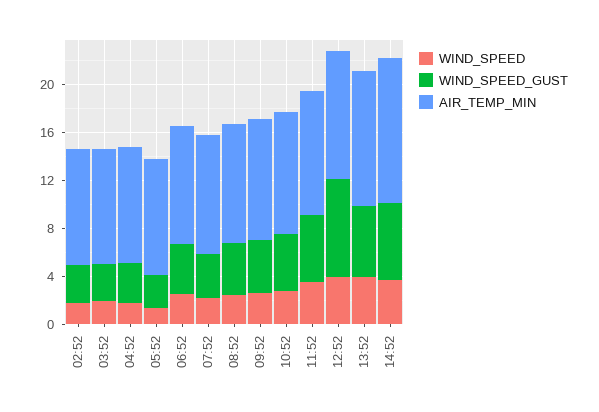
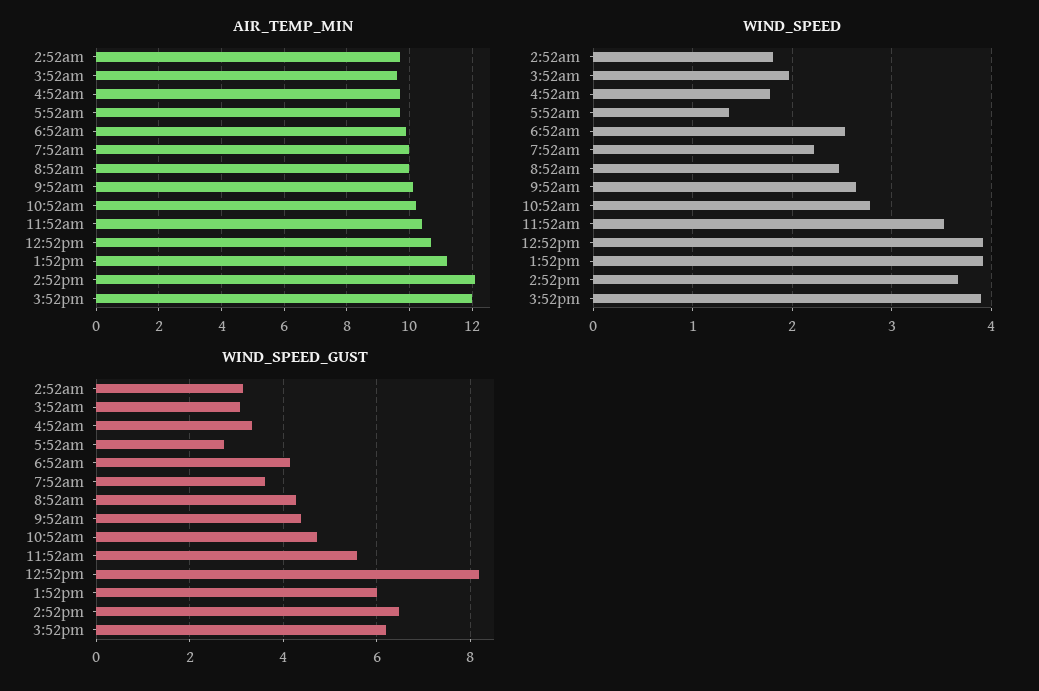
AIR_TEMP_MIN, 3:52pm: none -> 12
WIND_SPEED, 3:52pm: none -> 3.9
WIND_SPEED_GUST, 3:52pm: none -> 6.2

